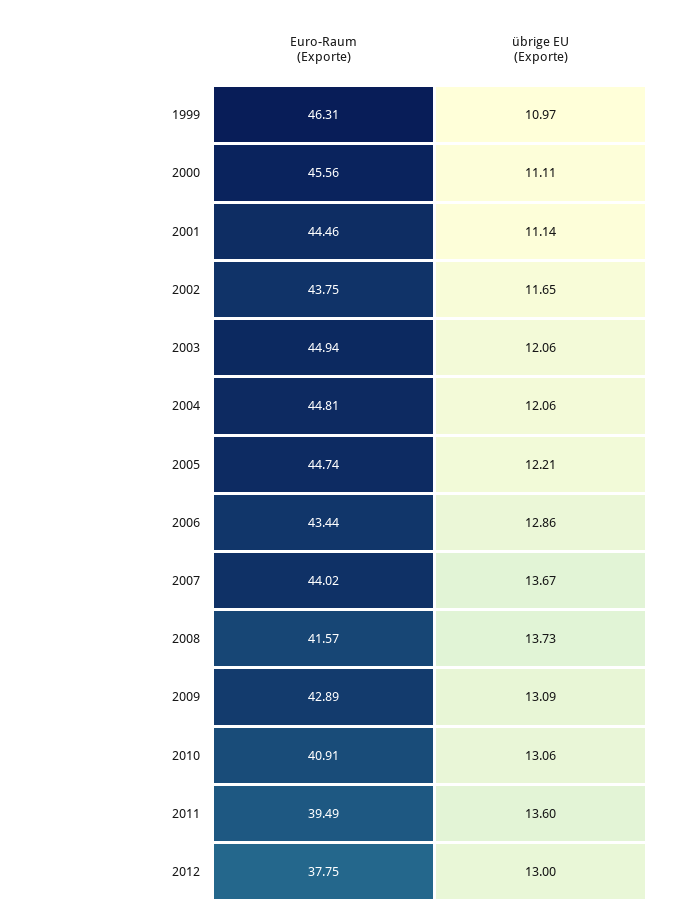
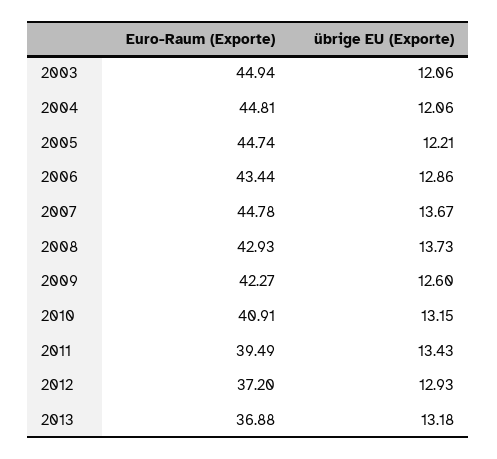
Euro-Raum (Exporte), 1999: 46.31 -> none
übrige EU (Exporte), 1999: 10.97 -> none
Euro-Raum (Exporte), 2000: 45.56 -> none
übrige EU (Exporte), 2000: 11.11 -> none
Euro-Raum (Exporte), 2001: 44.46 -> none
übrige EU (Exporte), 2001: 11.14 -> none
Euro-Raum (Exporte), 2002: 43.75 -> none
übrige EU (Exporte), 2002: 11.65 -> none
Euro-Raum (Exporte), 2007: 44.02 -> 44.78
Euro-Raum (Exporte), 2008: 41.57 -> 42.93
Euro-Raum (Exporte), 2009: 42.89 -> 42.27
übrige EU (Exporte), 2009: 13.09 -> 12.6
übrige EU (Exporte), 2010: 13.06 -> 13.15
übrige EU (Exporte), 2011: 13.6 -> 13.43
Euro-Raum (Exporte), 2012: 37.75 -> 37.2
übrige EU (Exporte), 2012: 13 -> 12.93
Euro-Raum (Exporte), 2013: none -> 36.88
übrige EU (Exporte), 2013: none -> 13.18

